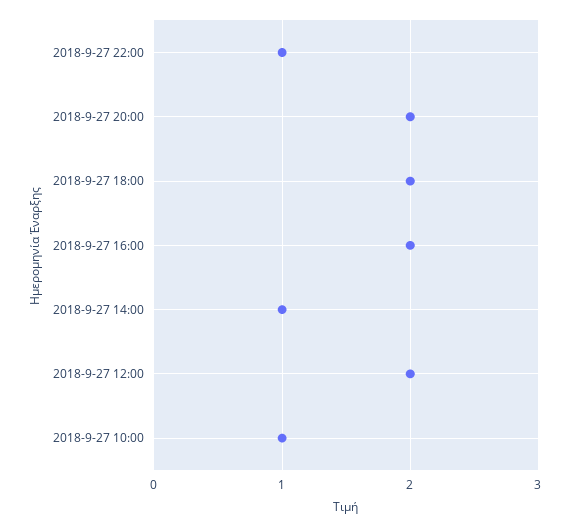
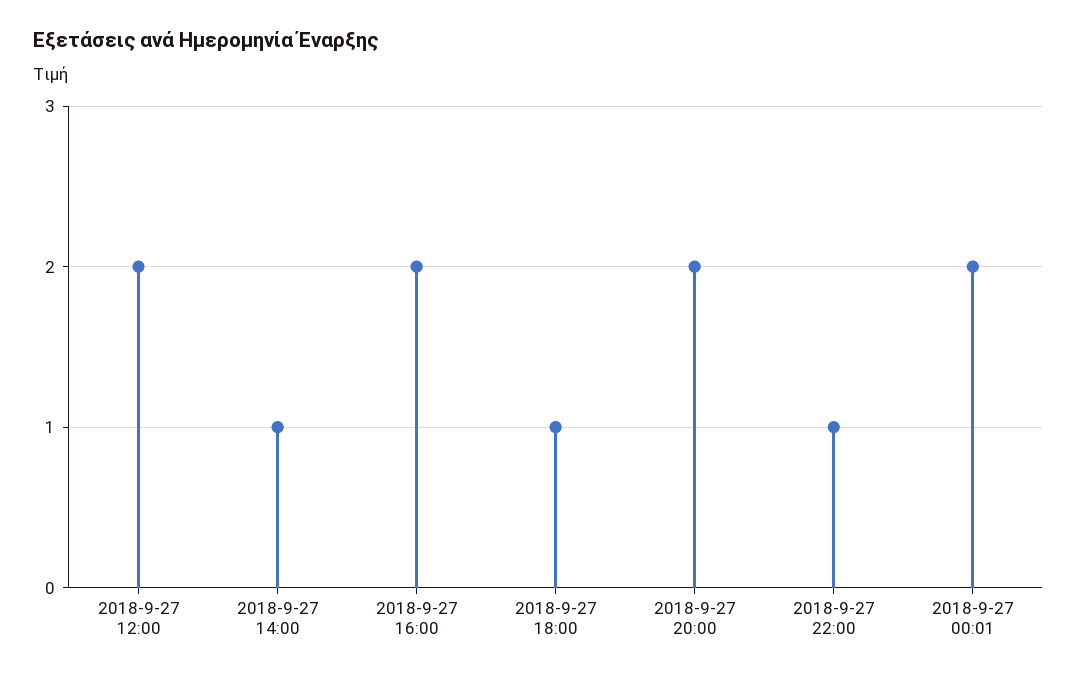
2018-9-27 18:00: 2 -> 1
2018-9-27 10:00: 1 -> none
2018-9-27 00:01: none -> 2

